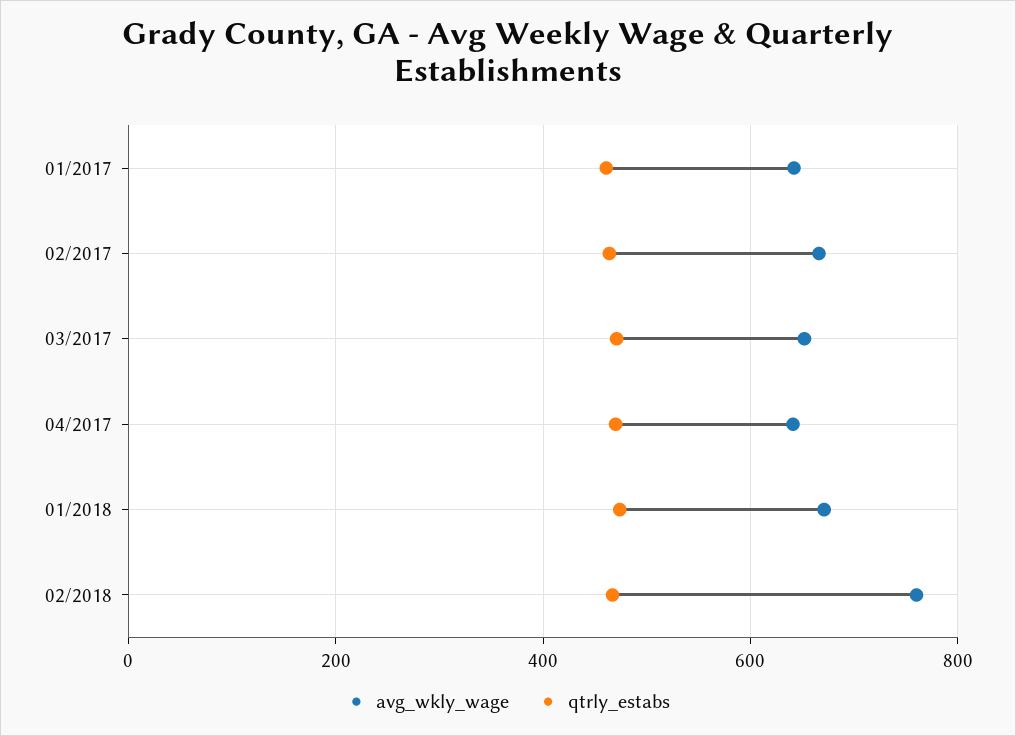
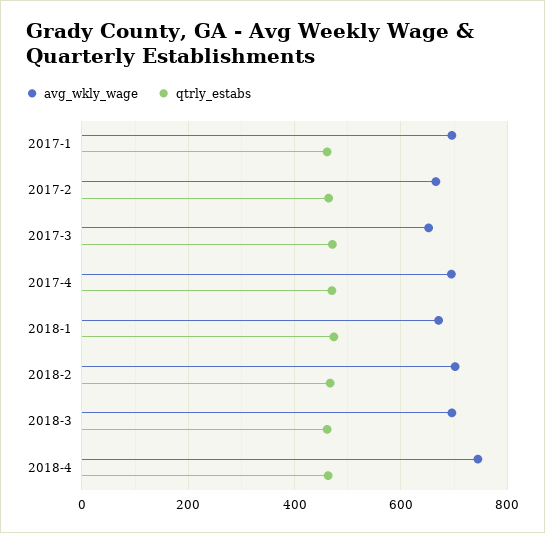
avg_wkly_wage, 01/2017: 640 -> 700
avg_wkly_wage, 04/2017: 640 -> 700
avg_wkly_wage, 02/2018: 760 -> 700
avg_wkly_wage, 2018-3: none -> 700
qtrly_estabs, 2018-3: none -> 460
avg_wkly_wage, 2018-4: none -> 740
qtrly_estabs, 2018-4: none -> 460

